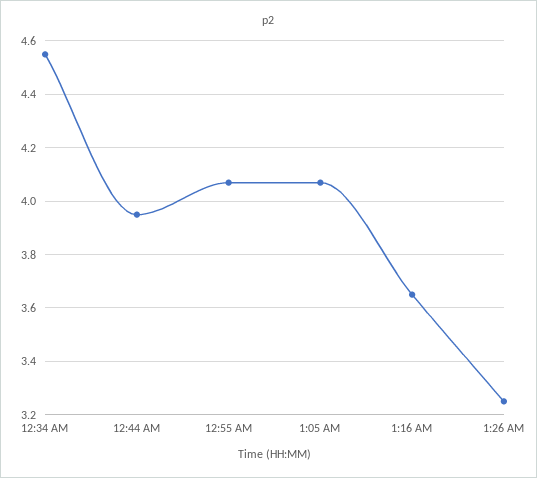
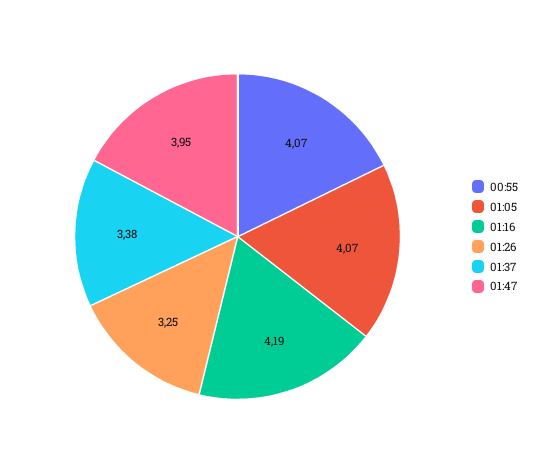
12:34 AM: 4.55 -> none
12:44 AM: 3.95 -> none
1:16 AM: 3.65 -> 4.19
01:37: none -> 3.38
01:47: none -> 3.95

